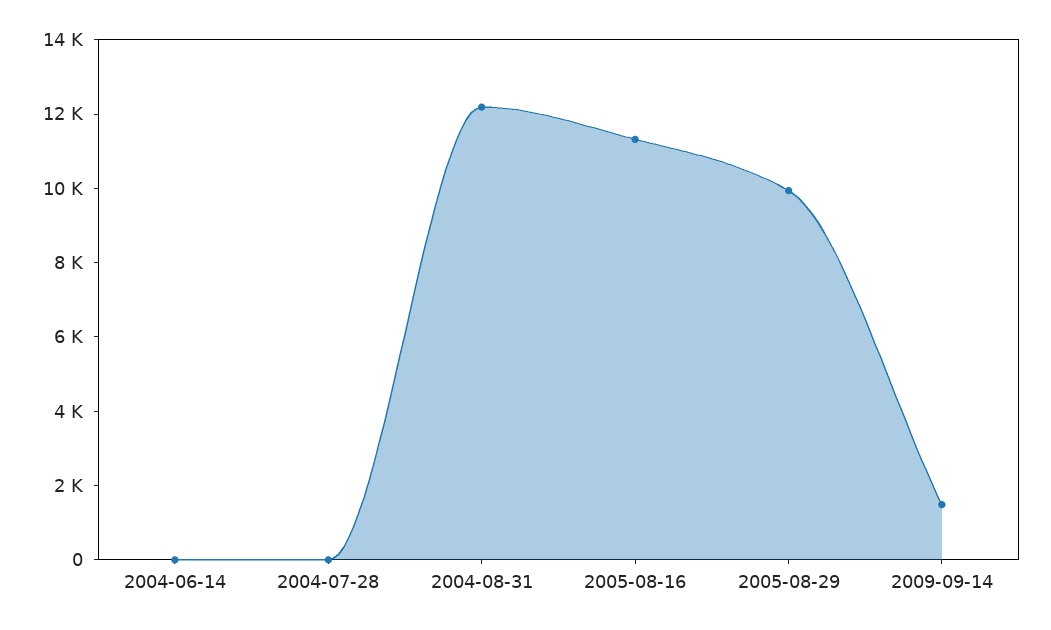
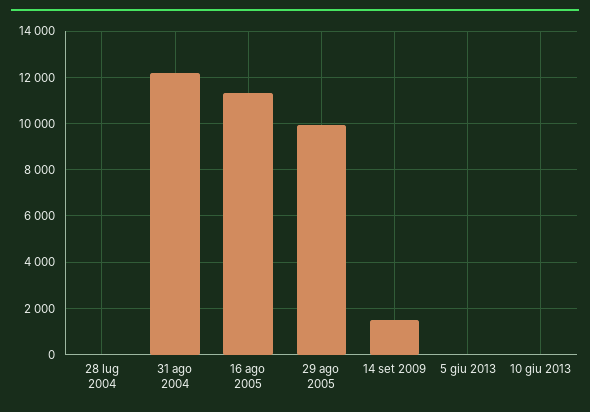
2004-06-14: 0 -> none
5 giu 2013: none -> 0
10 giu 2013: none -> 0

